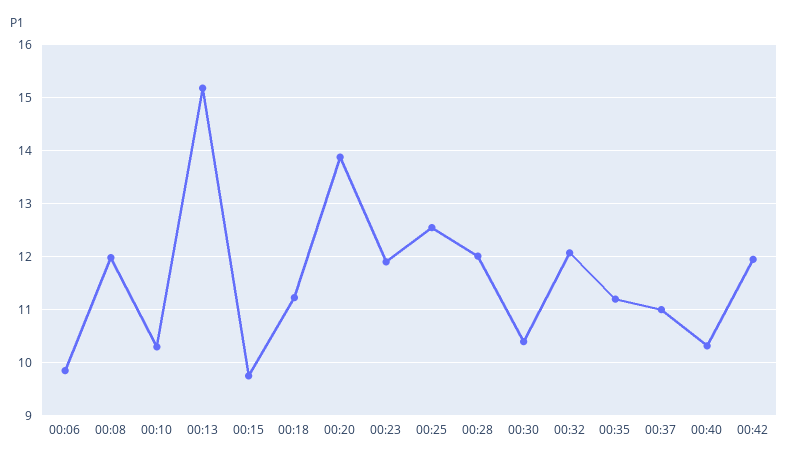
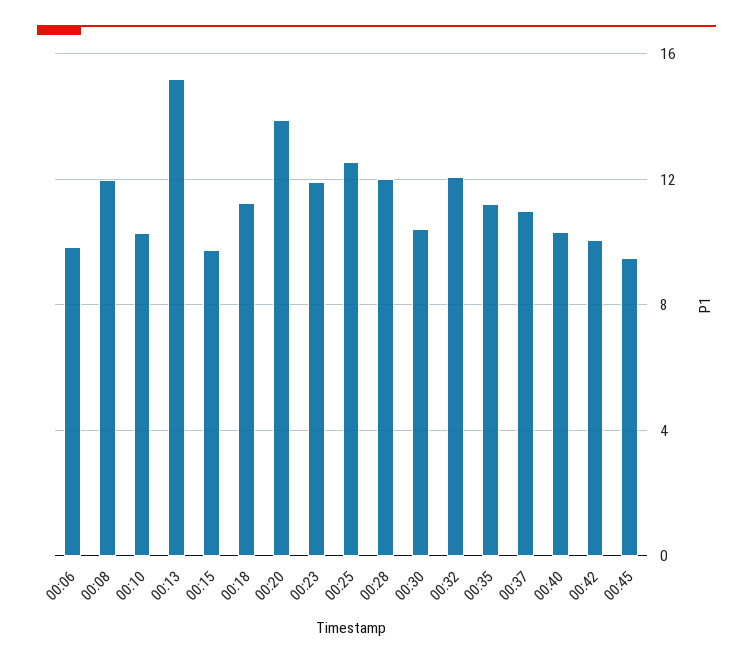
00:42: 12 -> 10
00:45: none -> 9.5

